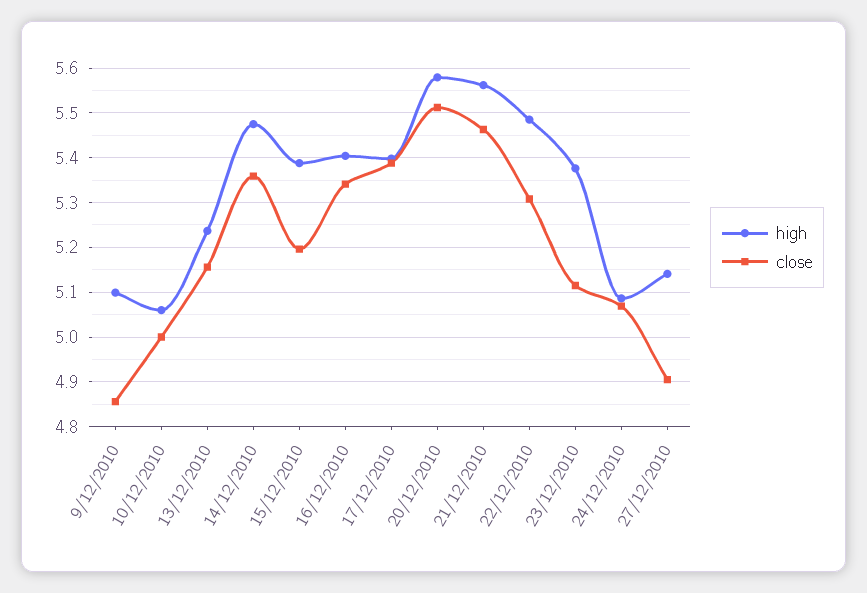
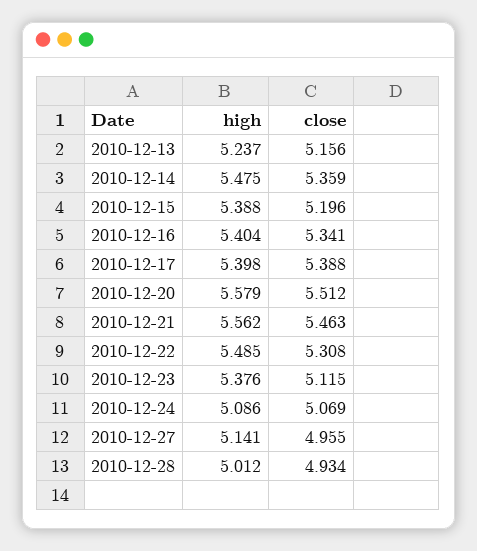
high, 9/12/2010: 5.1 -> none
close, 9/12/2010: 4.86 -> none
high, 10/12/2010: 5.06 -> none
close, 10/12/2010: 5 -> none
close, 27/12/2010: 4.9 -> 4.955
high, 2010-12-28: none -> 5.012
close, 2010-12-28: none -> 4.934

